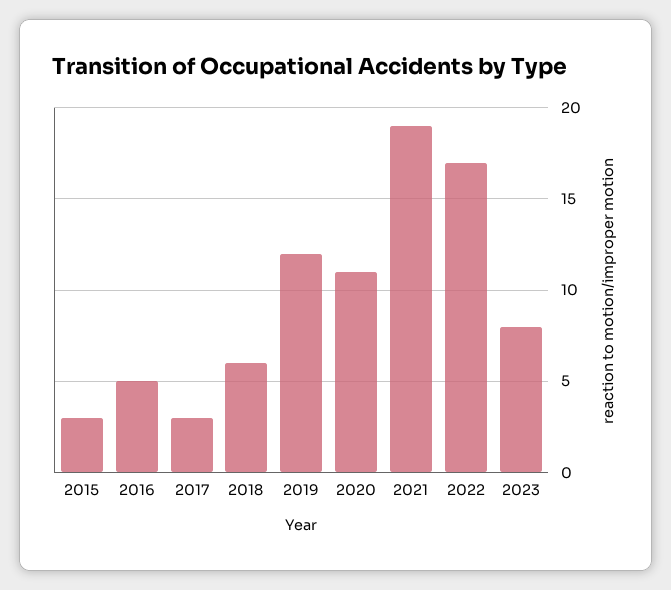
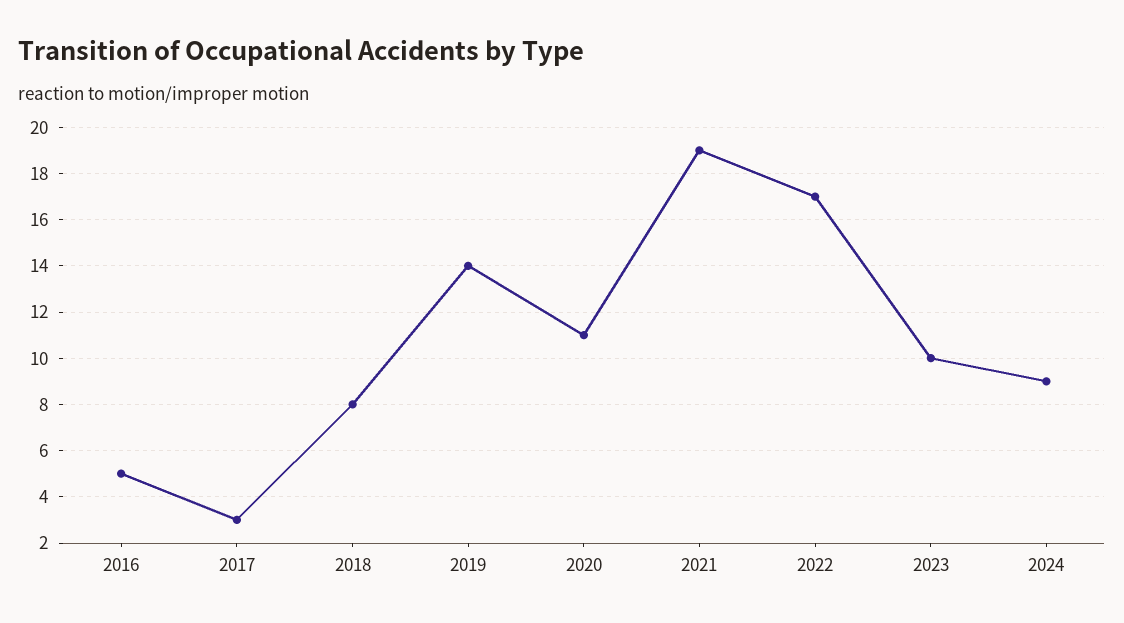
2015: 3 -> none
2018: 6 -> 8
2019: 12 -> 14
2023: 8 -> 10
2024: none -> 9

